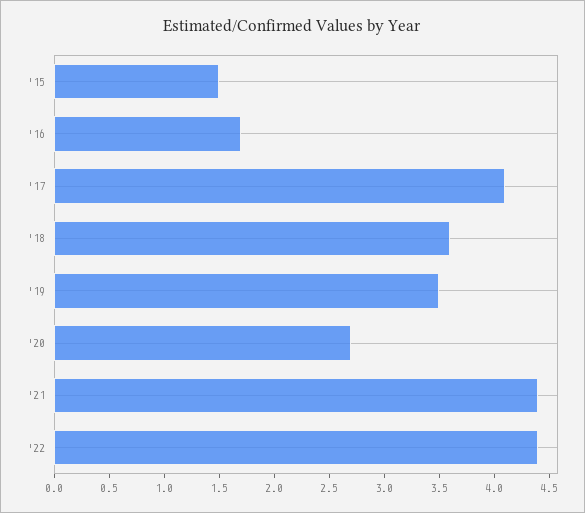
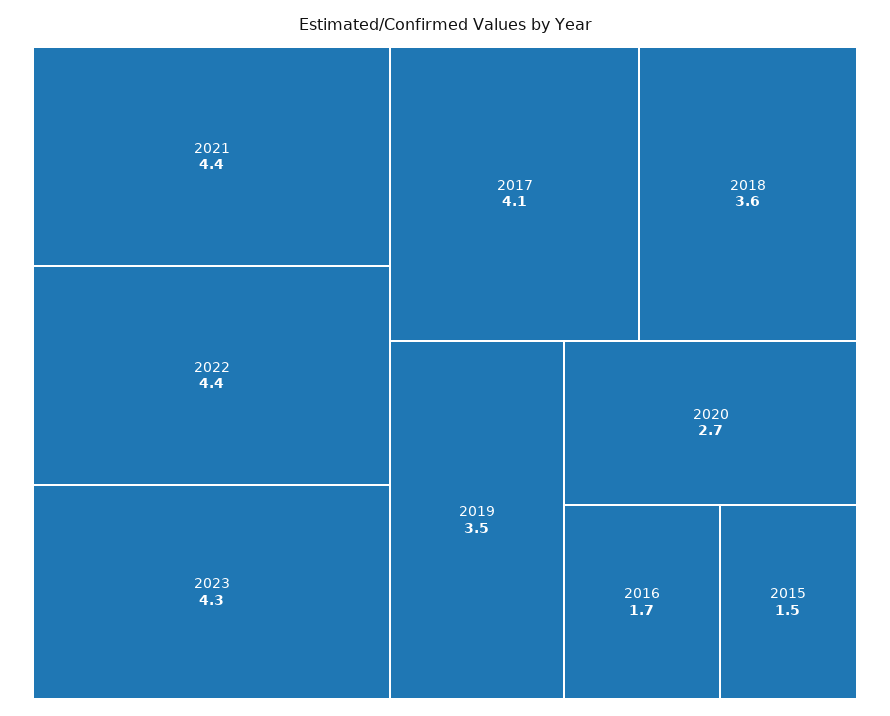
2023: none -> 4.3

